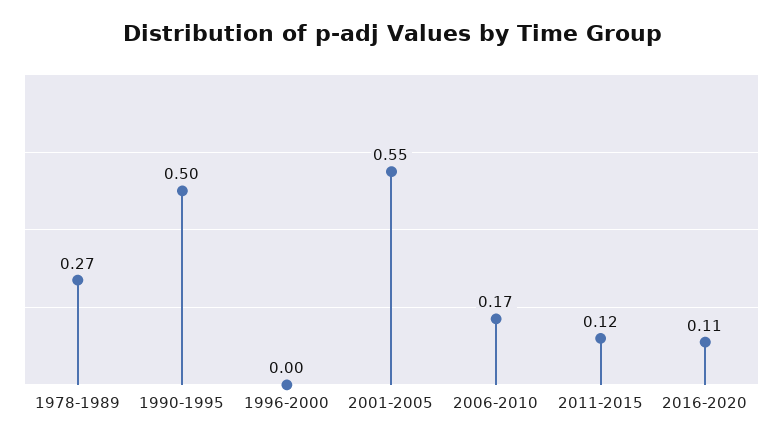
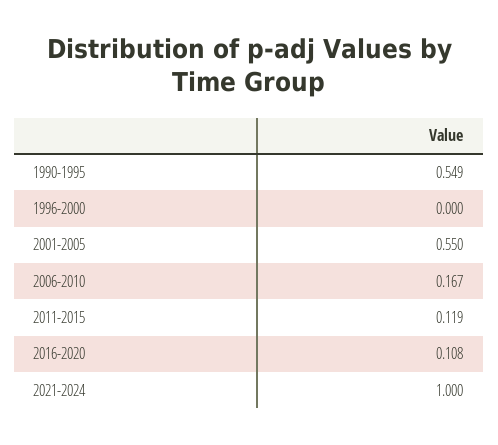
1978-1989: 0.27 -> none
1990-1995: 0.5 -> 0.549
2021-2024: none -> 1

